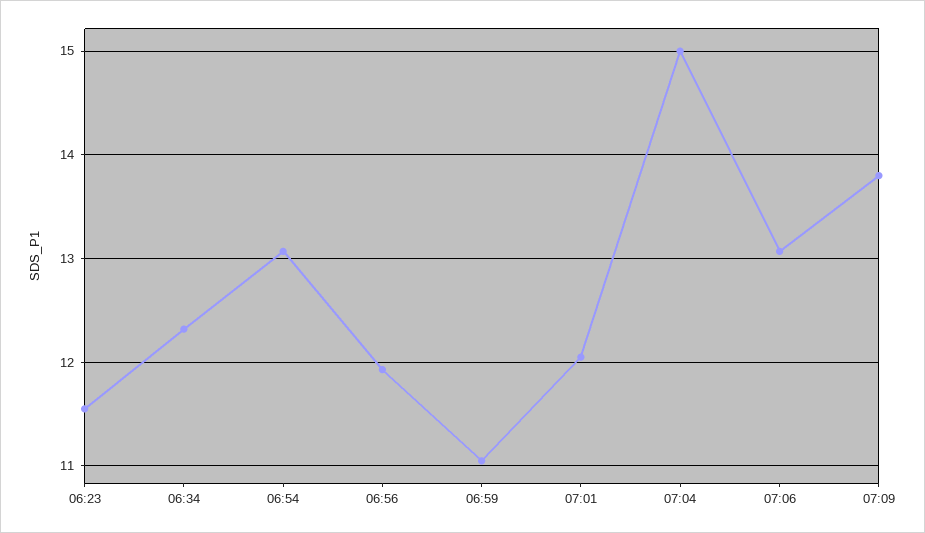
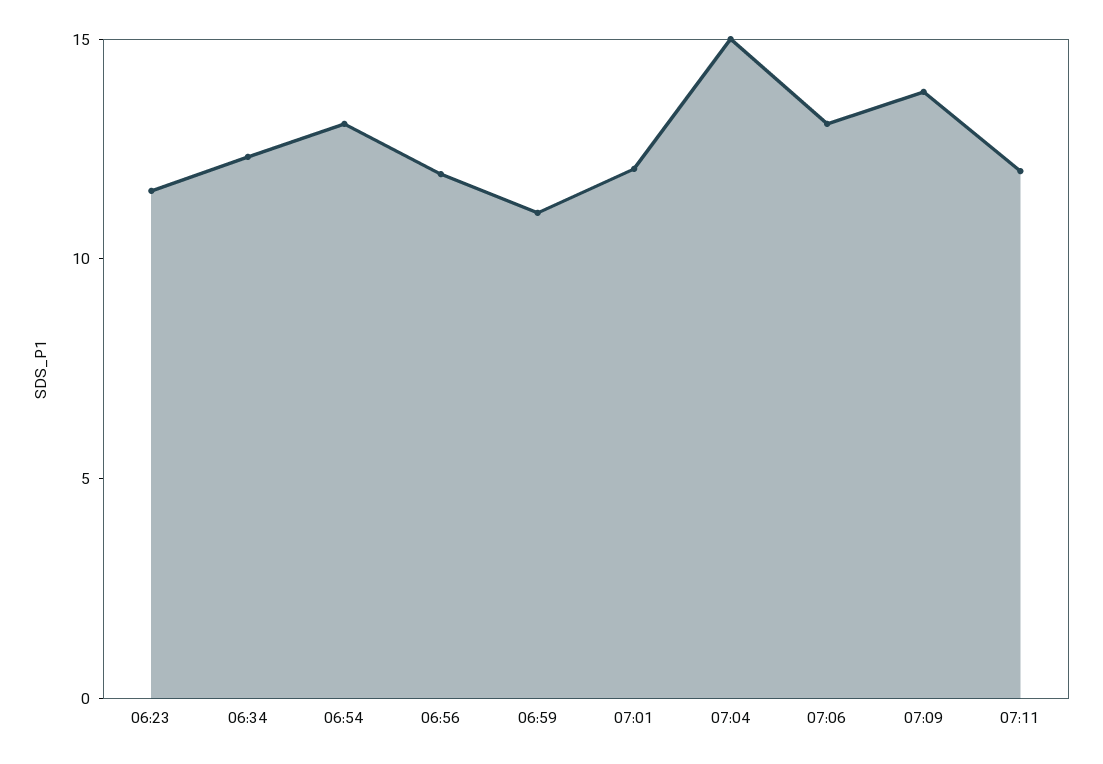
07:11: none -> 12

